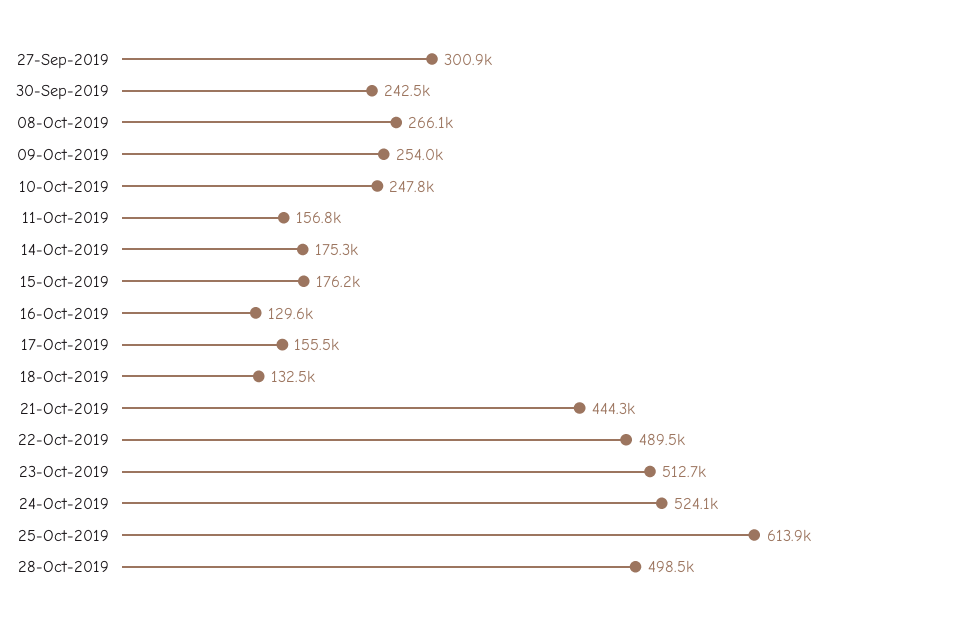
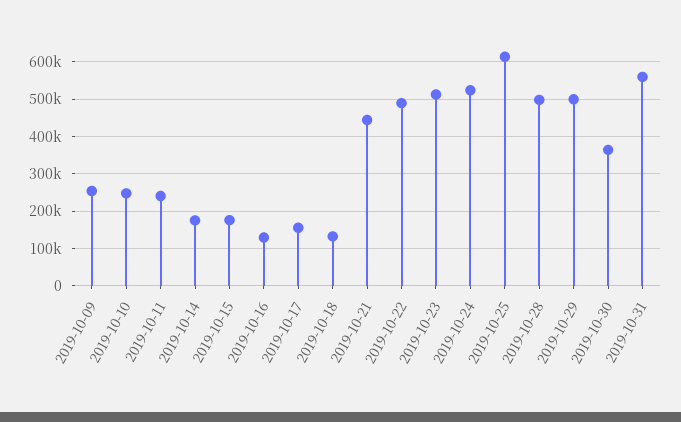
27-Sep-2019: 300900 -> none
30-Sep-2019: 242500 -> none
08-Oct-2019: 266100 -> none
11-Oct-2019: 156800 -> 240000
2019-10-29: none -> 500000
2019-10-30: none -> 360000
2019-10-31: none -> 560000

